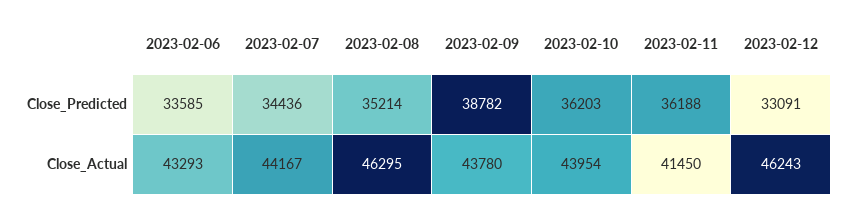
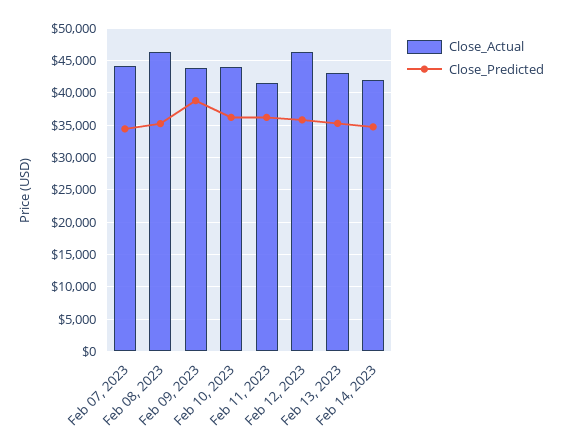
Close_Predicted, 2023-02-06: 33585 -> none
Close_Predicted, 2023-02-12: 33091 -> 36000
Close_Actual, 2023-02-06: 43293 -> none
Close_Actual, Feb 13, 2023: none -> 43000
Close_Predicted, Feb 13, 2023: none -> 35000
Close_Actual, Feb 14, 2023: none -> 42000
Close_Predicted, Feb 14, 2023: none -> 35000

